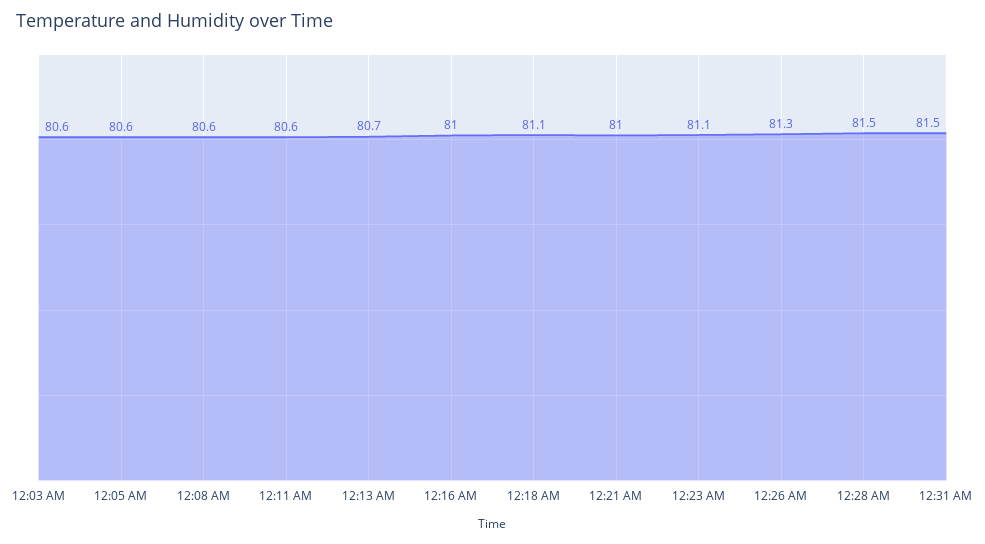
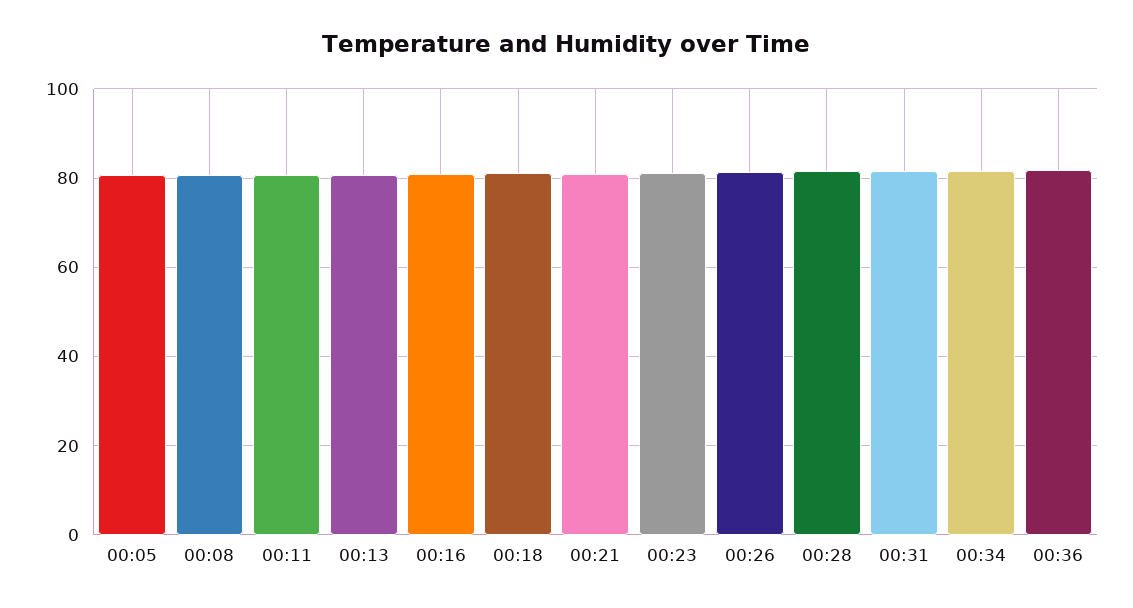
12:03 AM: 80.6 -> none
00:34: none -> 82
00:36: none -> 82

